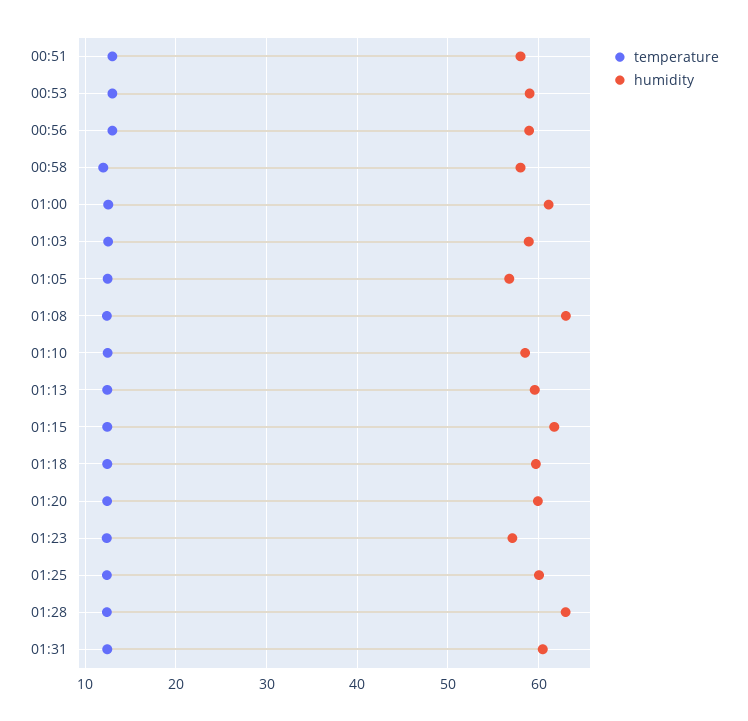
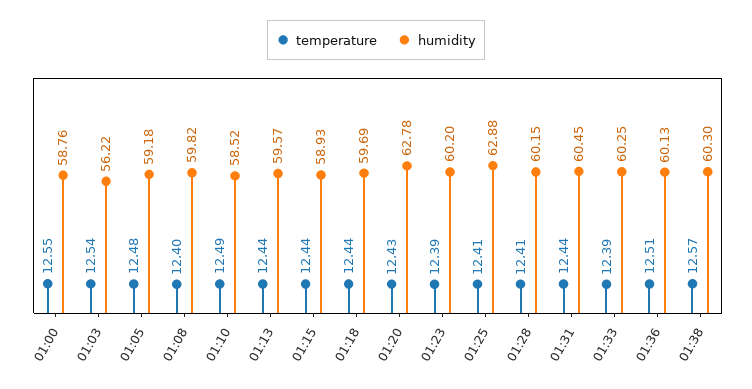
temperature, 00:51: 13 -> none
humidity, 00:51: 58 -> none
temperature, 00:53: 13 -> none
humidity, 00:53: 59 -> none
temperature, 00:56: 13 -> none
humidity, 00:56: 59 -> none
temperature, 00:58: 12 -> none
humidity, 00:58: 58 -> none
humidity, 01:00: 61 -> 58.76
humidity, 01:03: 59 -> 56.22
humidity, 01:05: 57 -> 59.18
humidity, 01:08: 63 -> 59.82
humidity, 01:15: 62 -> 58.93
humidity, 01:20: 60 -> 62.78
humidity, 01:23: 57 -> 60.2
humidity, 01:25: 60 -> 62.88
humidity, 01:28: 63 -> 60.15
temperature, 01:33: none -> 12.39
humidity, 01:33: none -> 60.25
temperature, 01:36: none -> 12.51
humidity, 01:36: none -> 60.13
temperature, 01:38: none -> 12.57
humidity, 01:38: none -> 60.3

